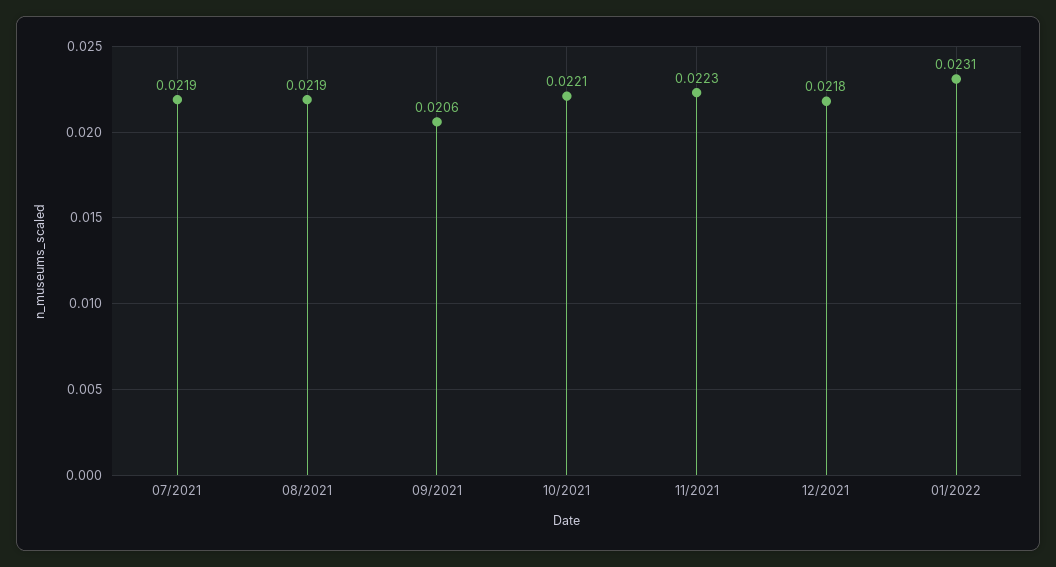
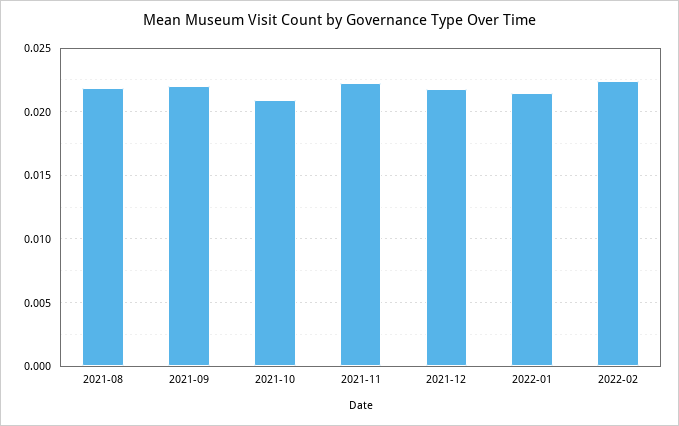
07/2021: 0.0219 -> none
09/2021: 0.0206 -> 0.022
10/2021: 0.0221 -> 0.021
01/2022: 0.0231 -> 0.0215
2022-02: none -> 0.0225

